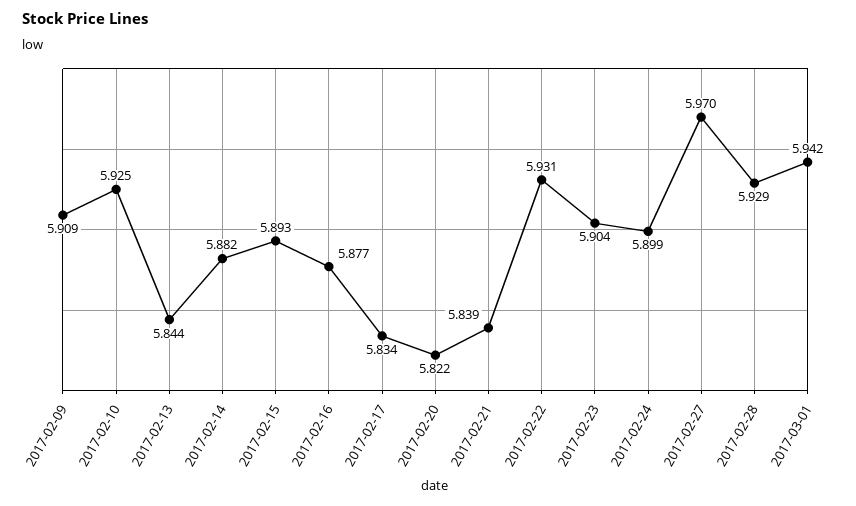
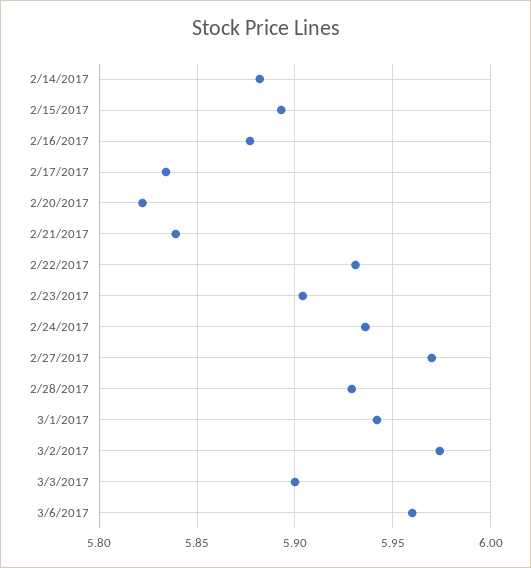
2017-02-09: 5.909 -> none
2017-02-10: 5.925 -> none
2017-02-13: 5.844 -> none
2017-02-24: 5.899 -> 5.935
3/2/2017: none -> 5.975
3/3/2017: none -> 5.9
3/6/2017: none -> 5.96

